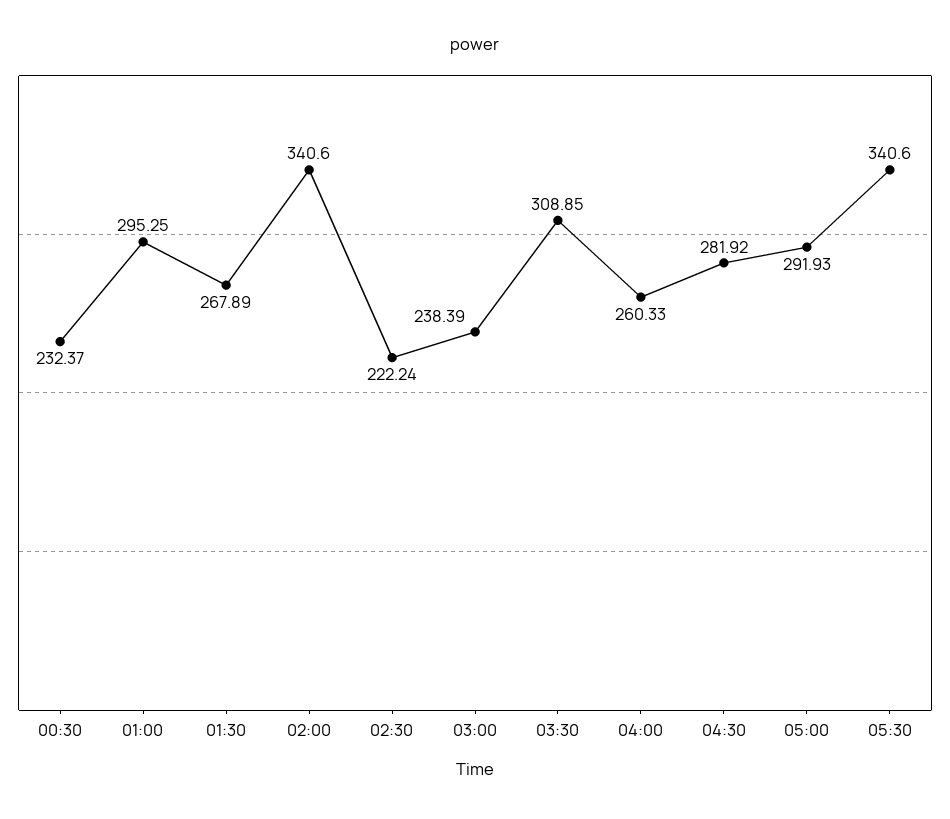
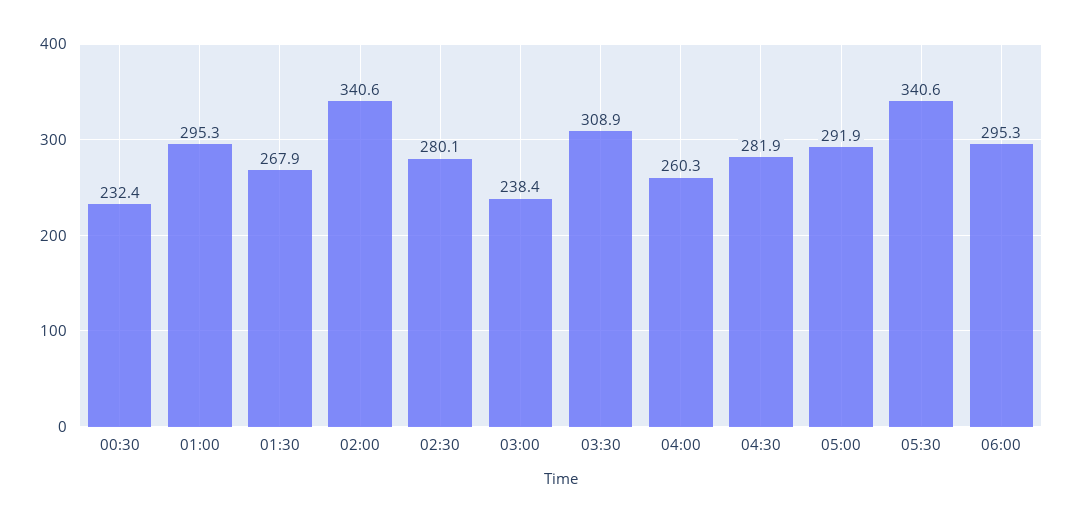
02:30: 222.24 -> 280.1
06:00: none -> 295.3

